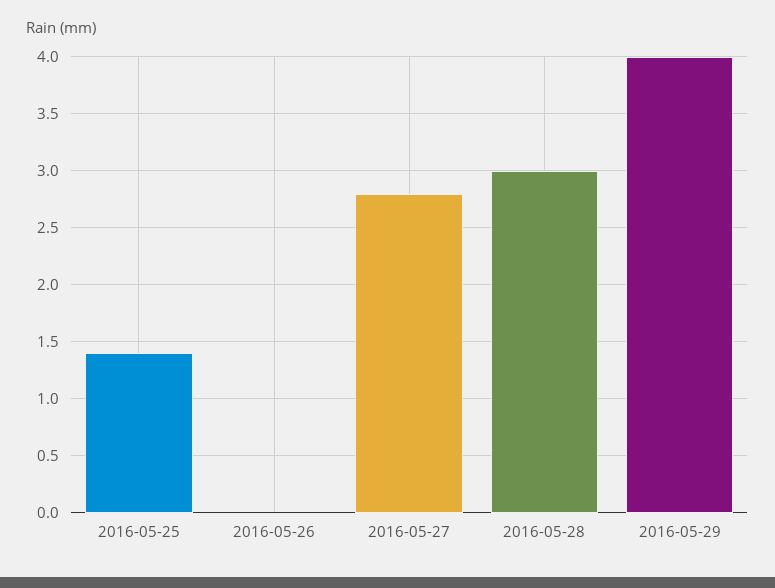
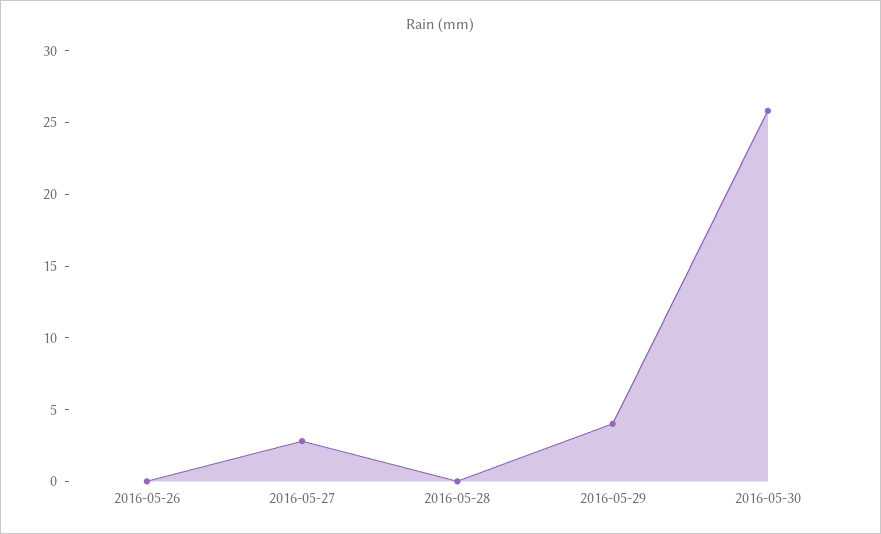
2016-05-25: 1.4 -> none
2016-05-28: 3 -> 0
2016-05-30: none -> 26

